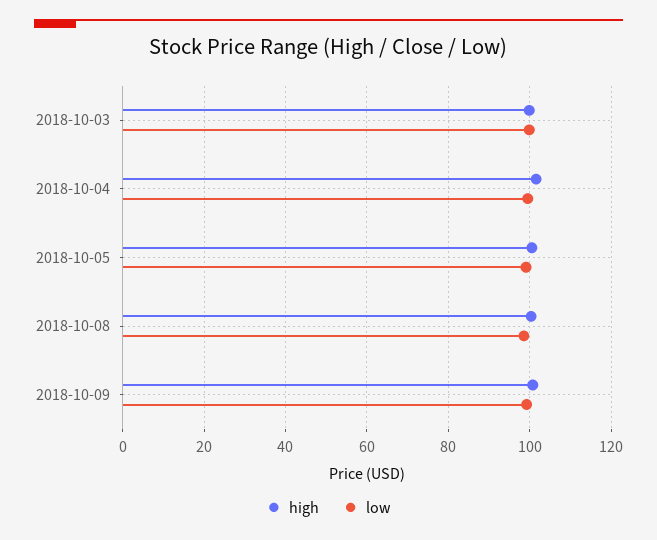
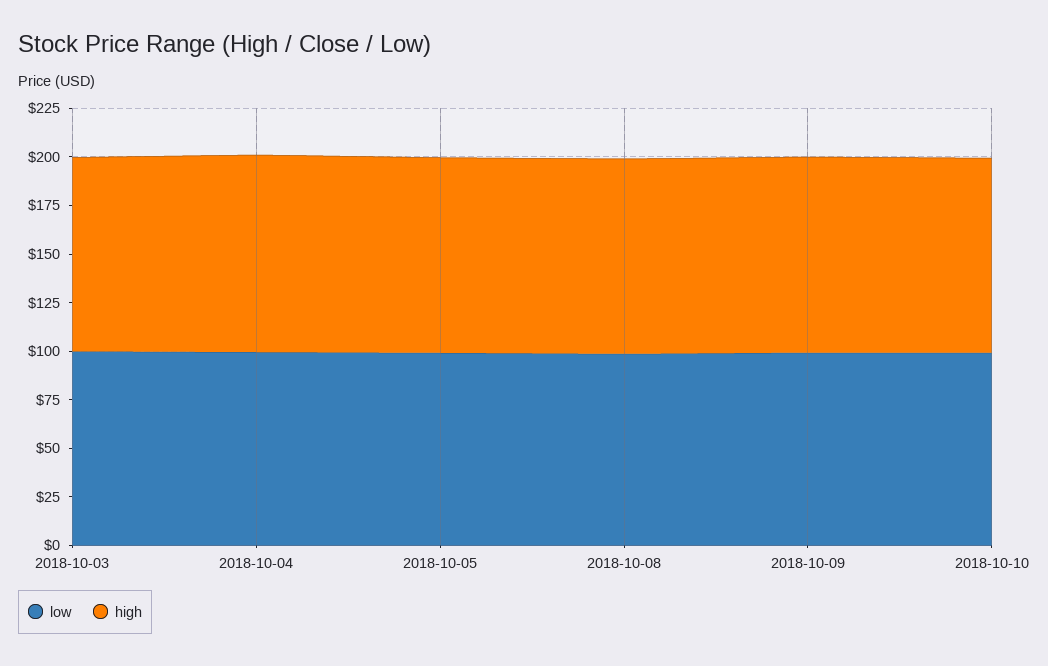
low, 2018-10-10: none -> 100
high, 2018-10-10: none -> 100

